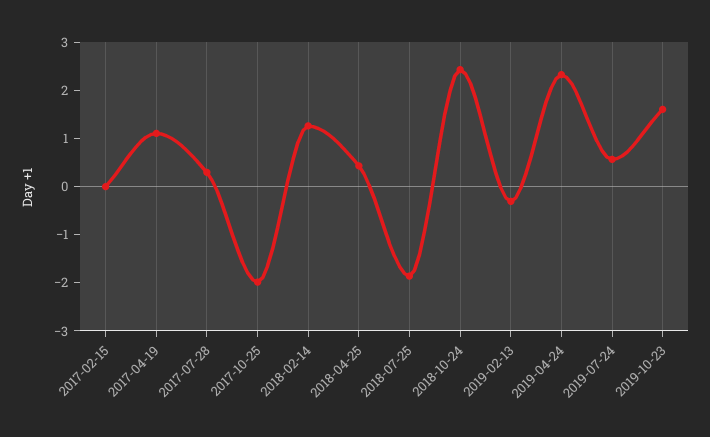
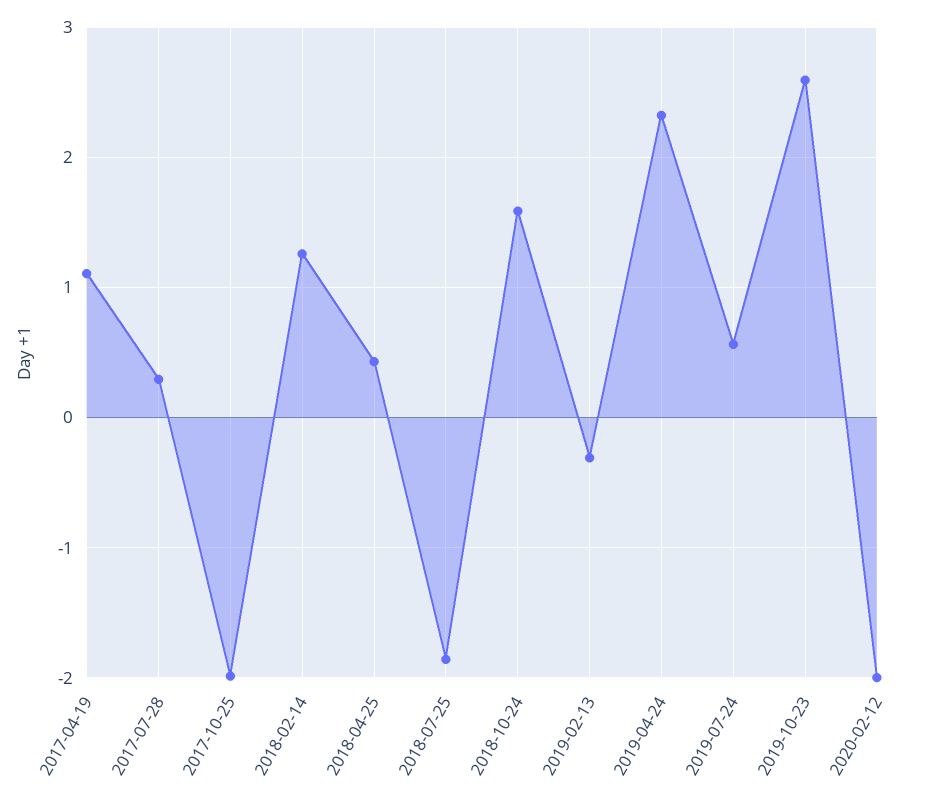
2017-02-15: 0 -> none
2018-10-24: 2.4 -> 1.6
2019-10-23: 1.6 -> 2.6
2020-02-12: none -> -2

